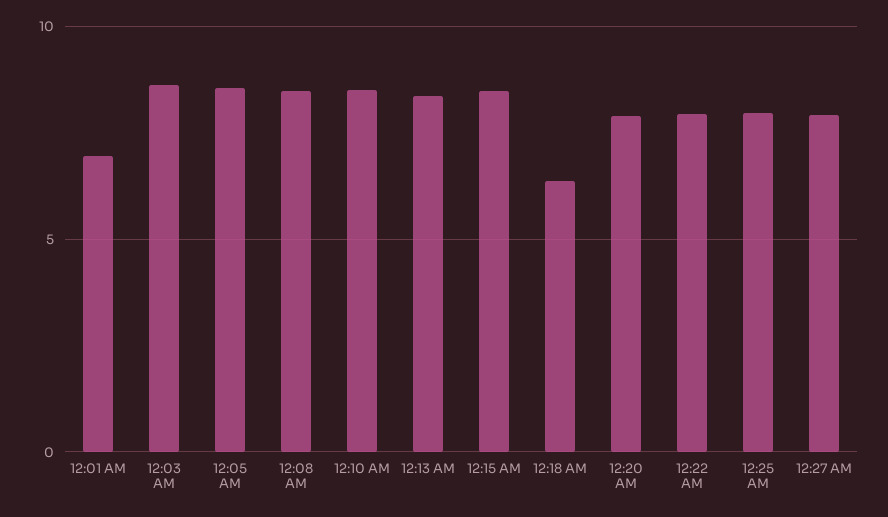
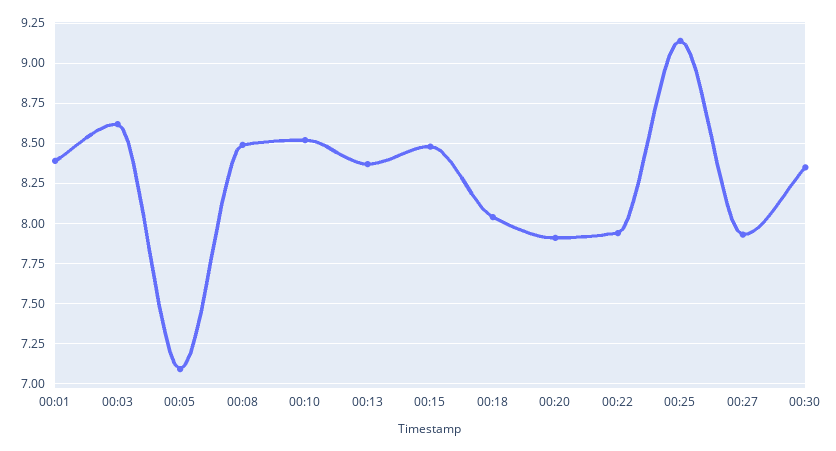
12:01 AM: 7 -> 8.4
12:05 AM: 8.5 -> 7.1
12:18 AM: 6.5 -> 8.05
12:25 AM: 8 -> 9.15
00:30: none -> 8.35

